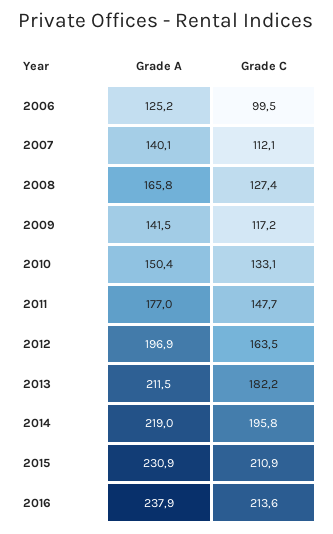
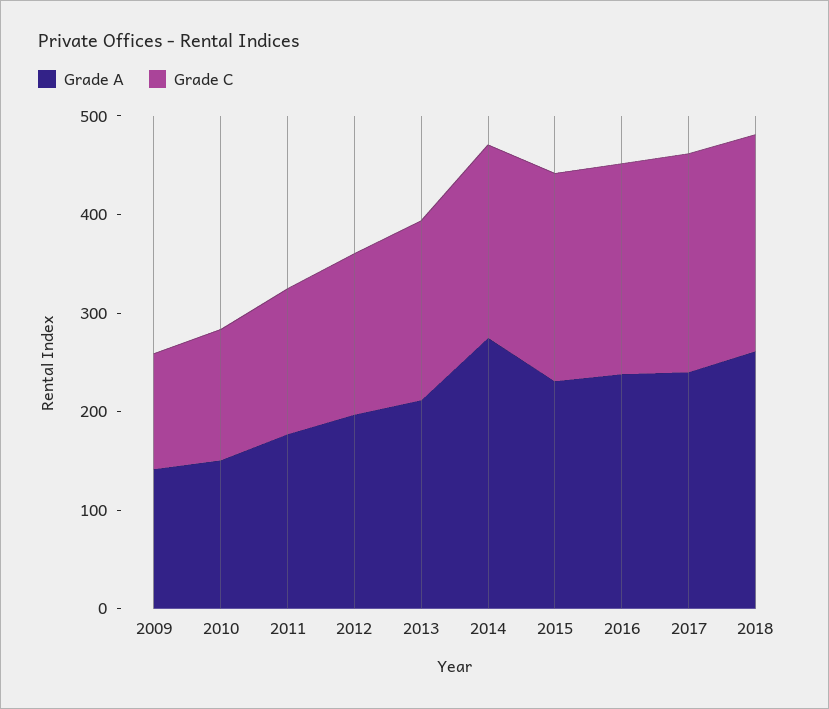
Grade A, 2006: 125.2 -> none
Grade C, 2006: 99.5 -> none
Grade A, 2007: 140.1 -> none
Grade C, 2007: 112.1 -> none
Grade A, 2008: 165.8 -> none
Grade C, 2008: 127.4 -> none
Grade A, 2014: 219 -> 280
Grade A, 2017: none -> 240
Grade C, 2017: none -> 220
Grade A, 2018: none -> 260
Grade C, 2018: none -> 220

